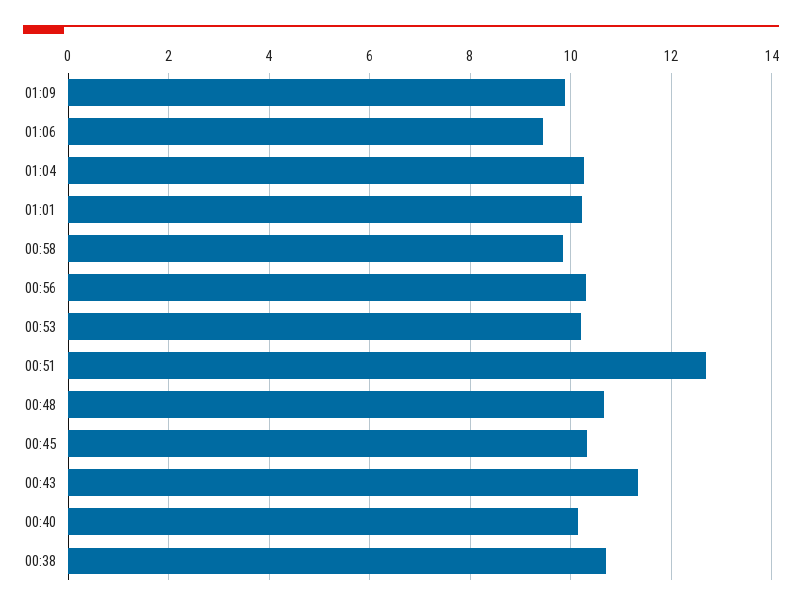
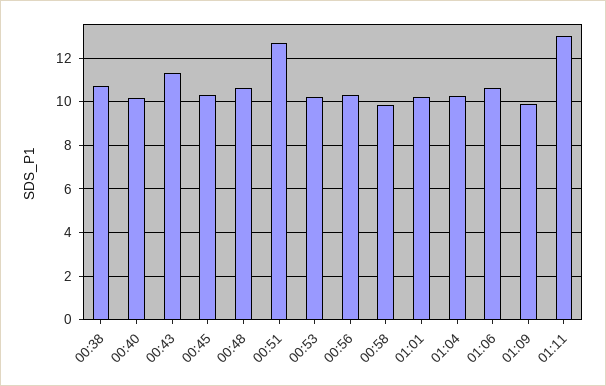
01:06: 9.4 -> 10.5
01:11: none -> 13

